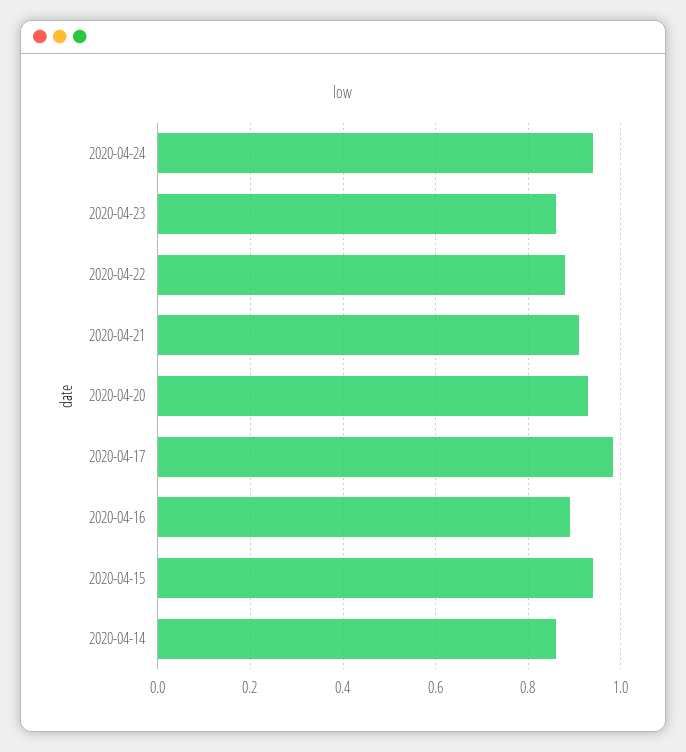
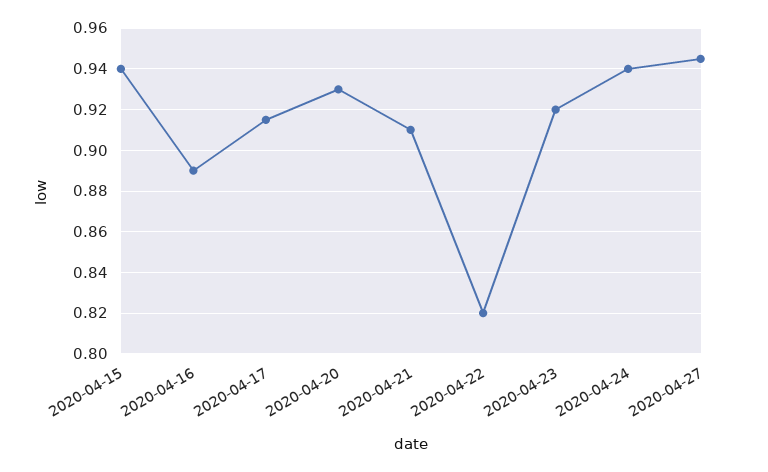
2020-04-23: 0.86 -> 0.92
2020-04-22: 0.88 -> 0.82
2020-04-17: 0.98 -> 0.915
2020-04-14: 0.86 -> none
2020-04-27: none -> 0.945

